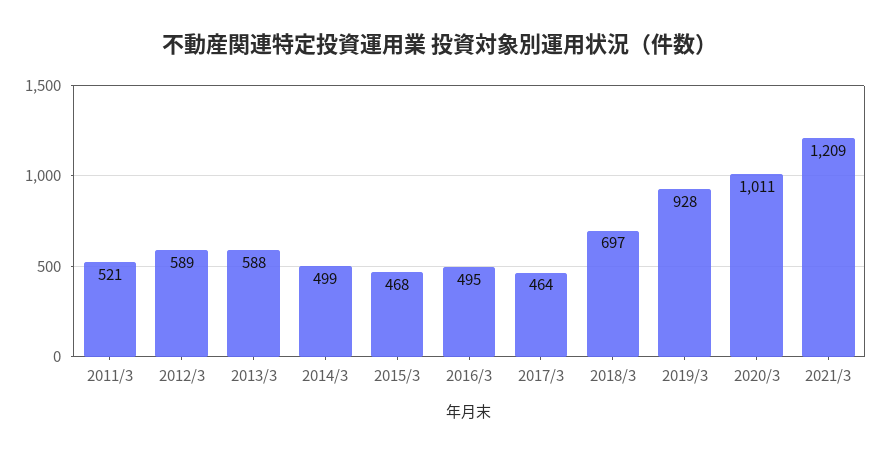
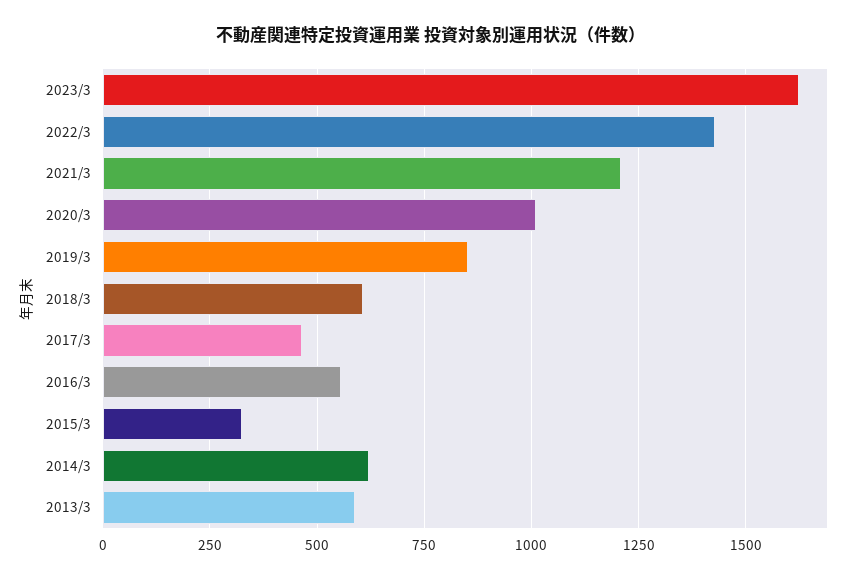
2011/3: 521 -> none
2012/3: 589 -> none
2014/3: 499 -> 625
2015/3: 468 -> 325
2016/3: 495 -> 550
2018/3: 697 -> 600
2019/3: 928 -> 850
2023/3: none -> 1625
2022/3: none -> 1425

